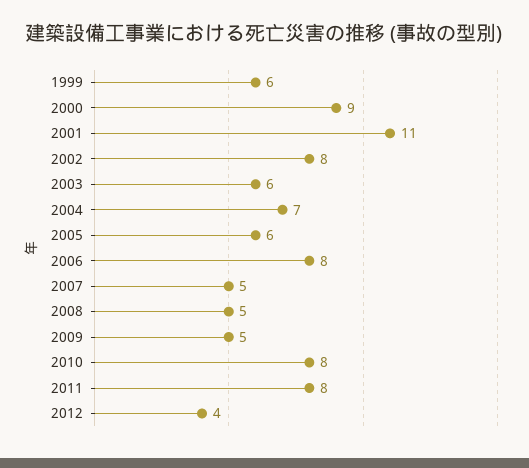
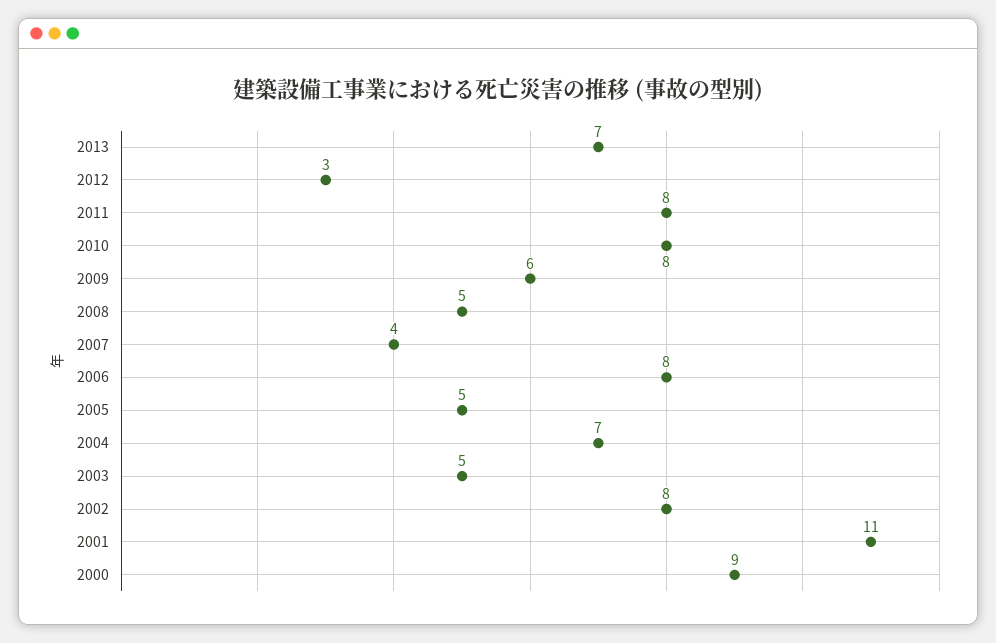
1999: 6 -> none
2003: 6 -> 5
2005: 6 -> 5
2007: 5 -> 4
2009: 5 -> 6
2012: 4 -> 3
2013: none -> 7

